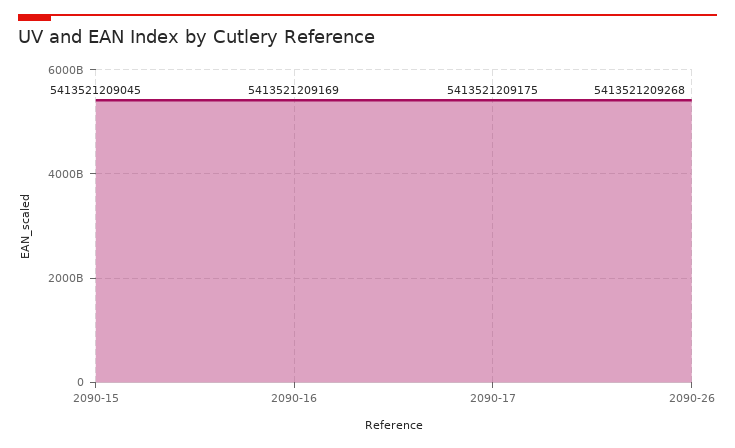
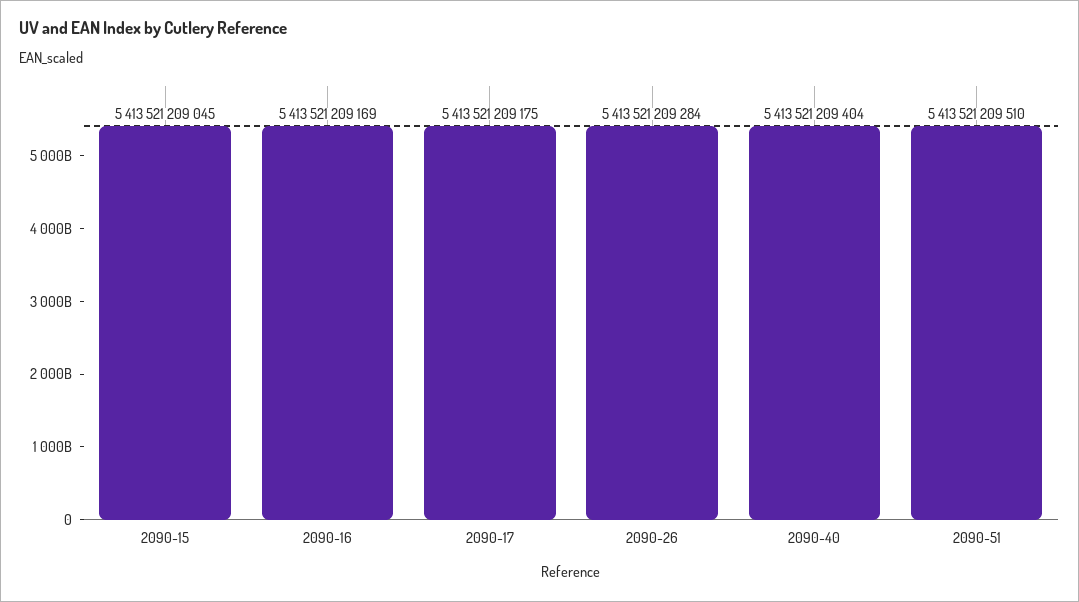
2090-26: 5413521209268 -> 5413521209284
2090-40: none -> 5413521209404
2090-51: none -> 5413521209510

